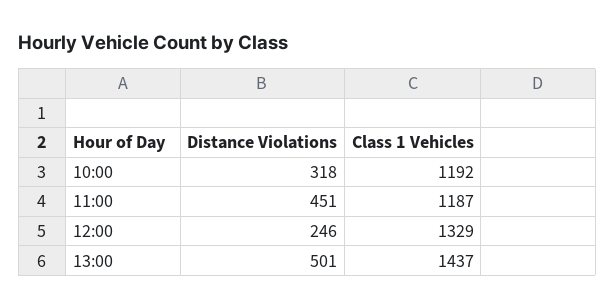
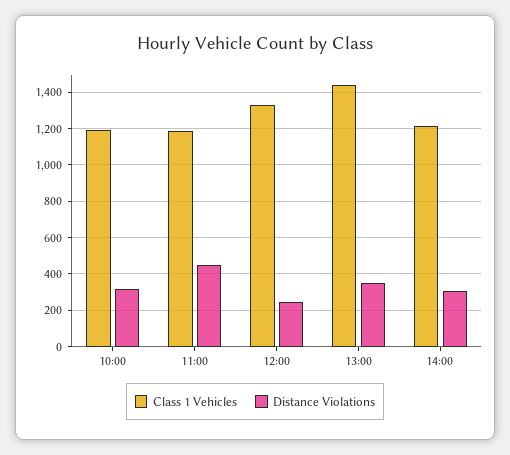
Distance Violations, 13:00: 501 -> 350
Class 1 Vehicles, 14:00: none -> 1200
Distance Violations, 14:00: none -> 300

